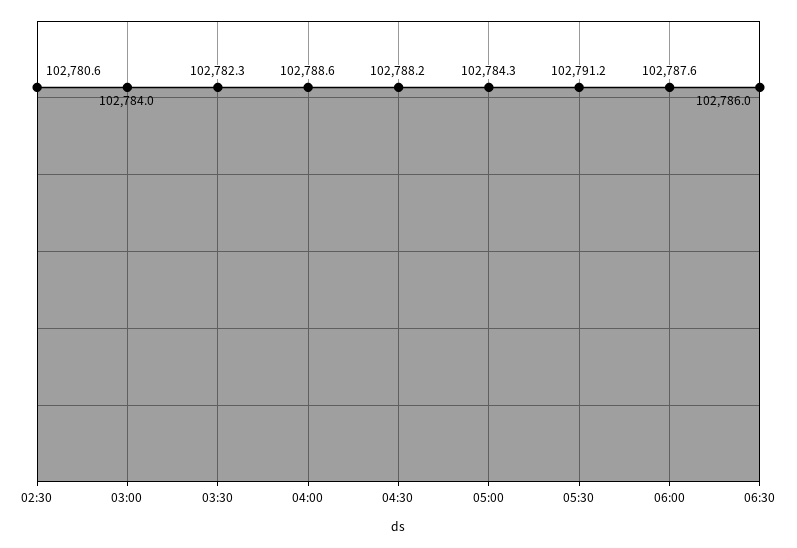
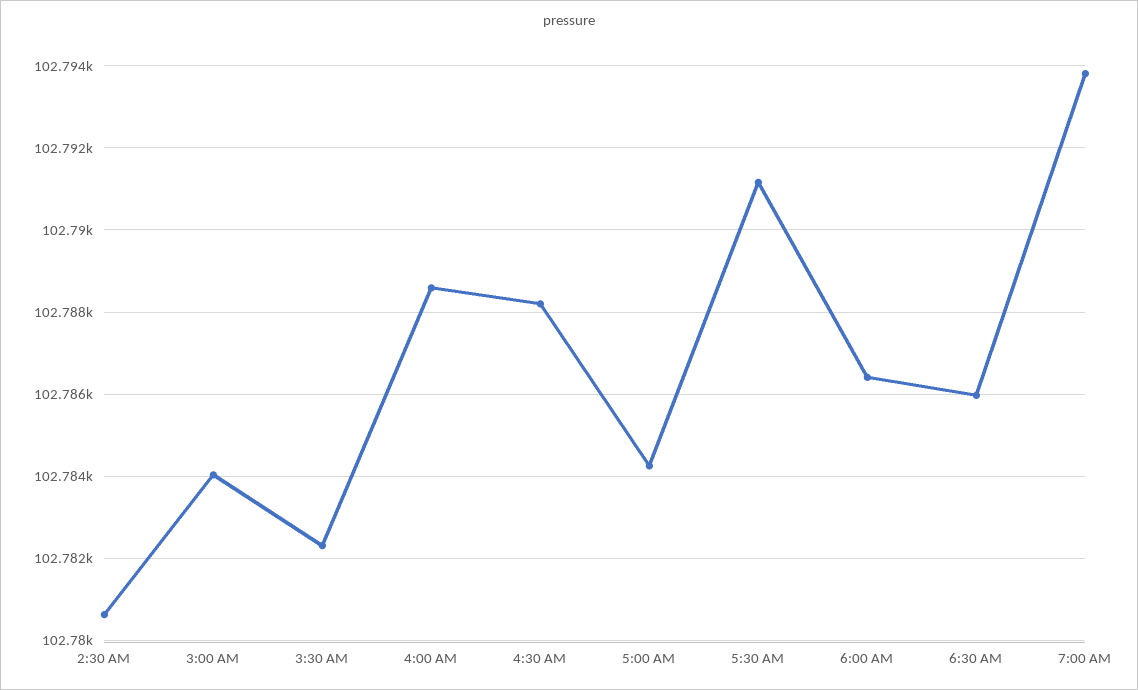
06:00: 102787.6 -> 102786.4
7:00 AM: none -> 102793.8

